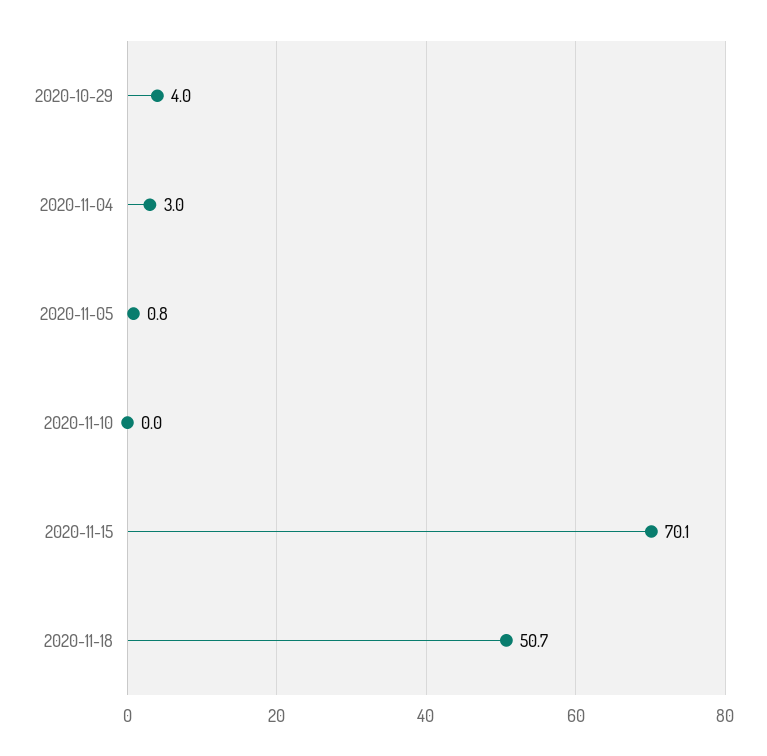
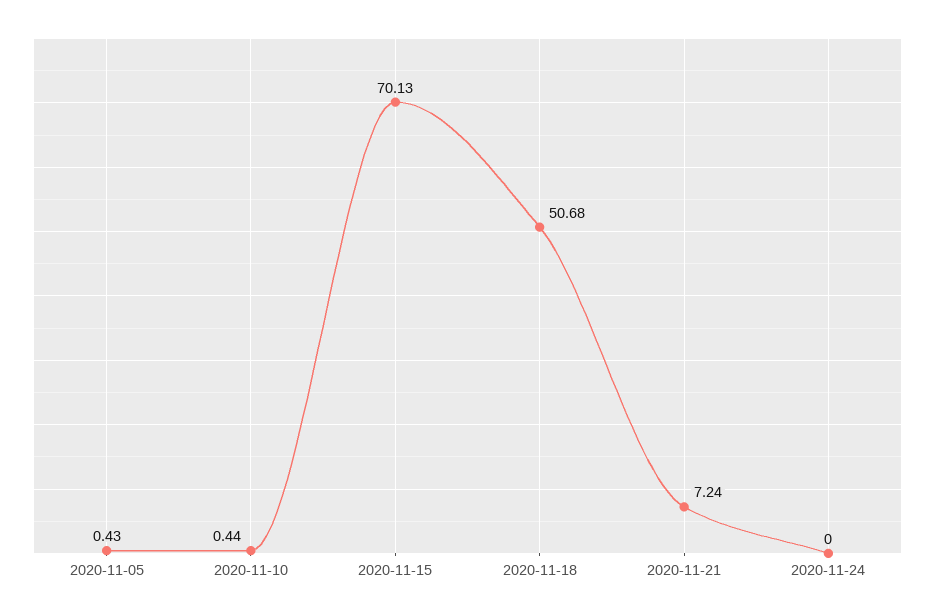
2020-10-29: 4 -> none
2020-11-04: 3 -> none
2020-11-05: 0.8 -> 0.43
2020-11-10: 0 -> 0.44
2020-11-21: none -> 7.24
2020-11-24: none -> 0

